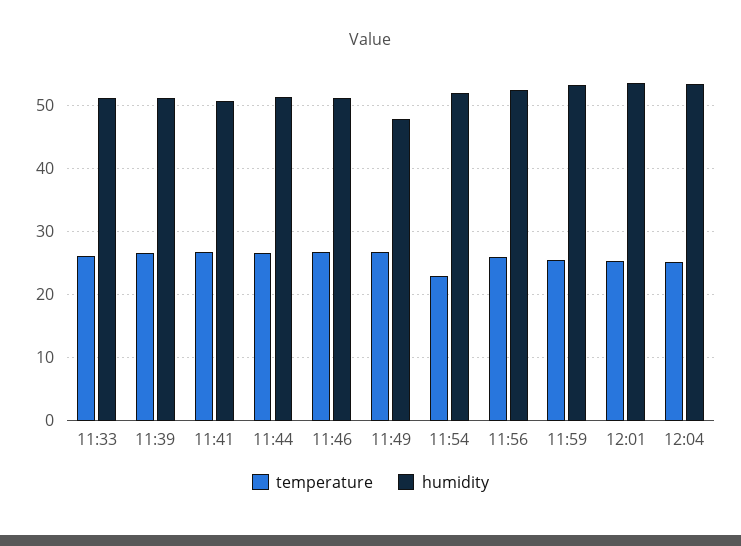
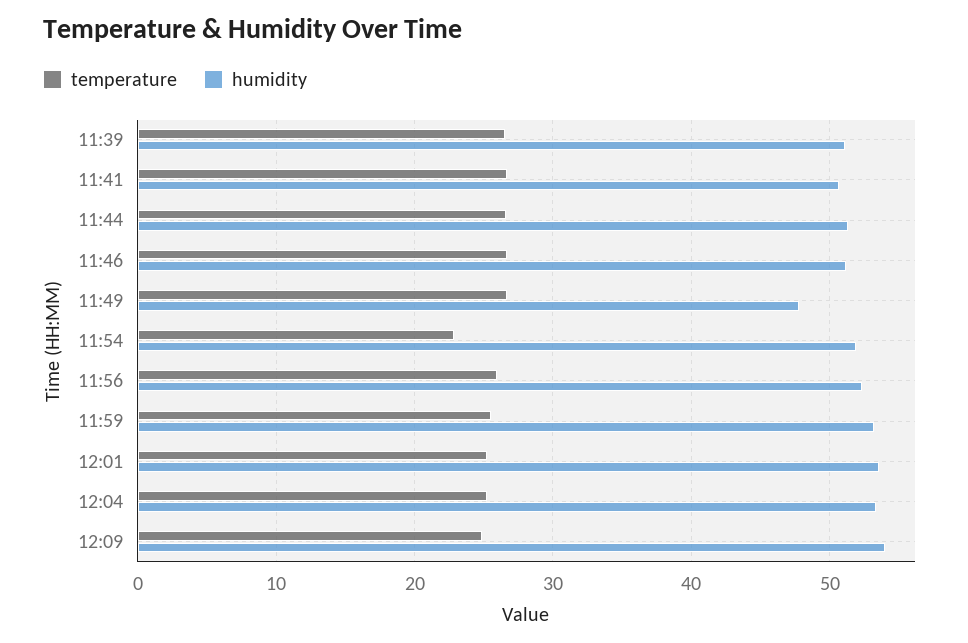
temperature, 11:33: 26 -> none
humidity, 11:33: 51 -> none
temperature, 12:09: none -> 25
humidity, 12:09: none -> 54

